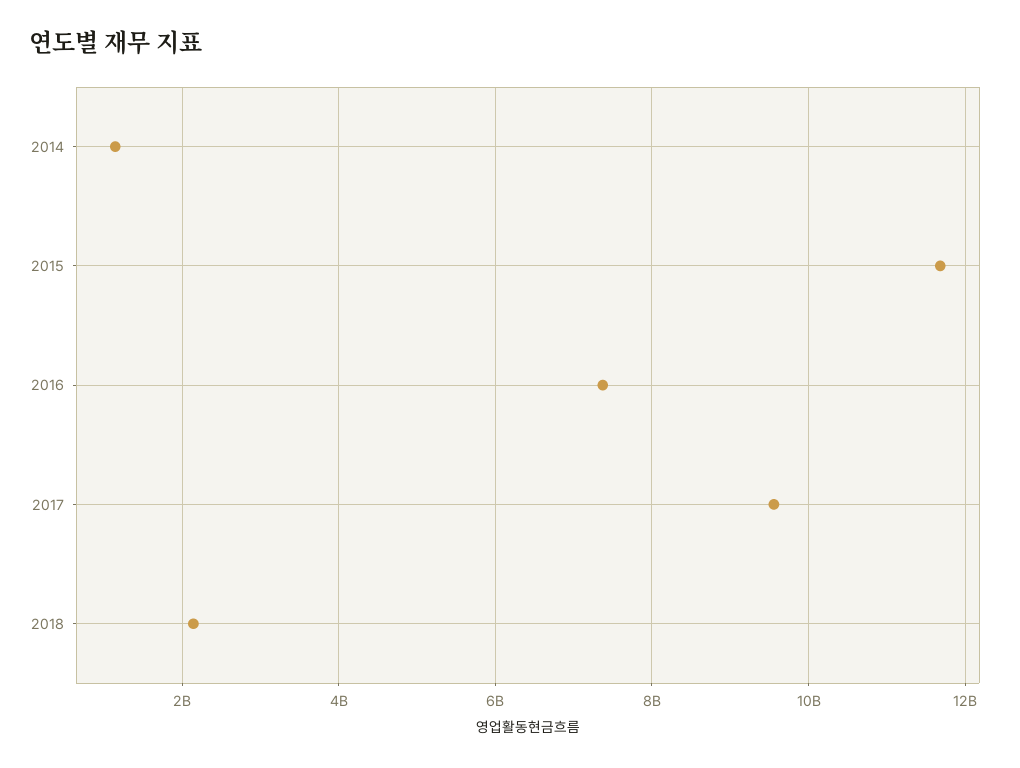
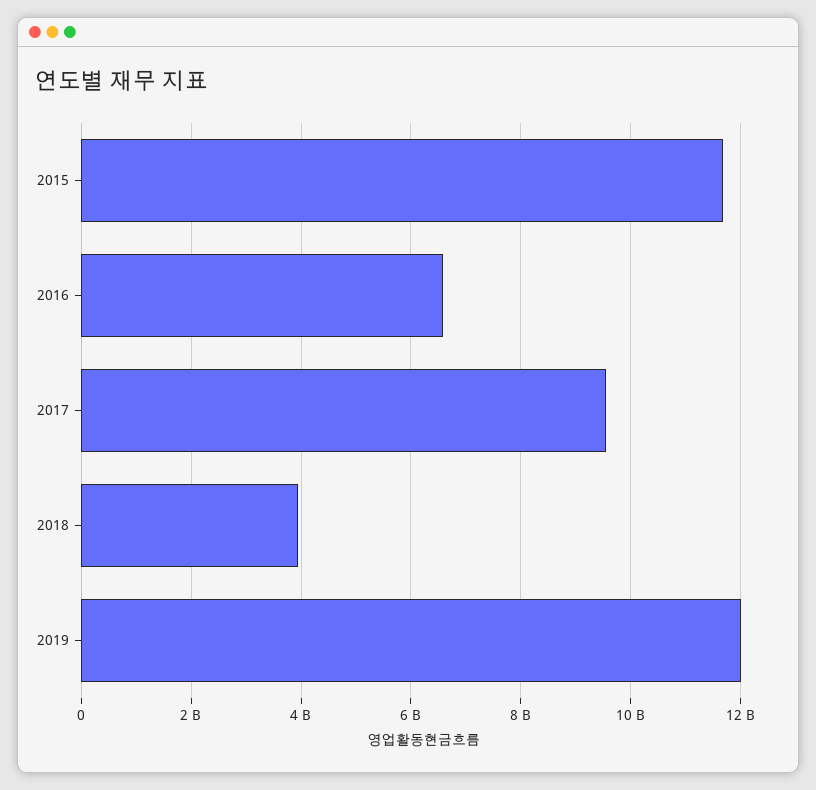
2014: 1200000000 -> none
2016: 7400000000 -> 6600000000
2018: 2200000000 -> 4000000000
2019: none -> 12000000000

